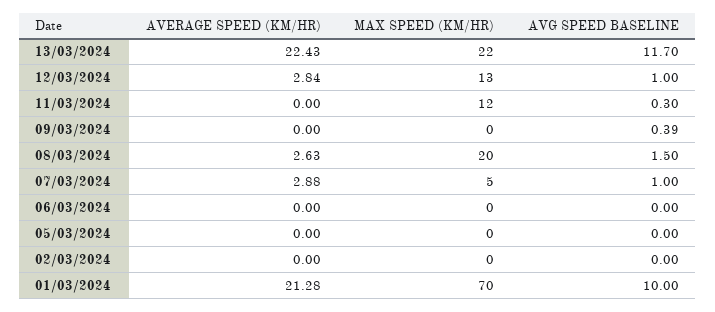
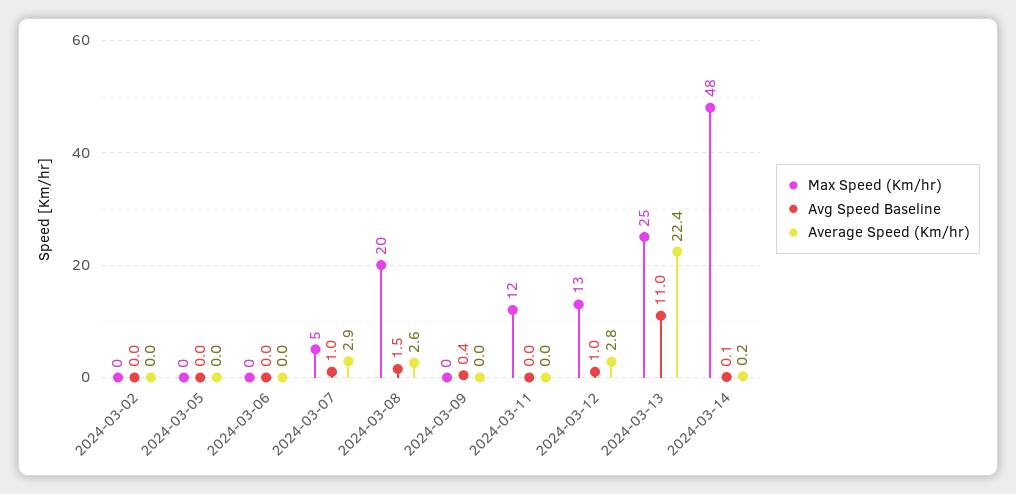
MAX SPEED (KM/HR), 13/03/2024: 22 -> 25
AVG SPEED BASELINE, 13/03/2024: 11.7 -> 11
AVG SPEED BASELINE, 11/03/2024: 0.3 -> 0
AVERAGE SPEED (KM/HR), 01/03/2024: 21.28 -> none
MAX SPEED (KM/HR), 01/03/2024: 70 -> none
AVG SPEED BASELINE, 01/03/2024: 10 -> none
MAX SPEED (KM/HR), 2024-03-14: none -> 48
AVG SPEED BASELINE, 2024-03-14: none -> 0.1
AVERAGE SPEED (KM/HR), 2024-03-14: none -> 0.2

